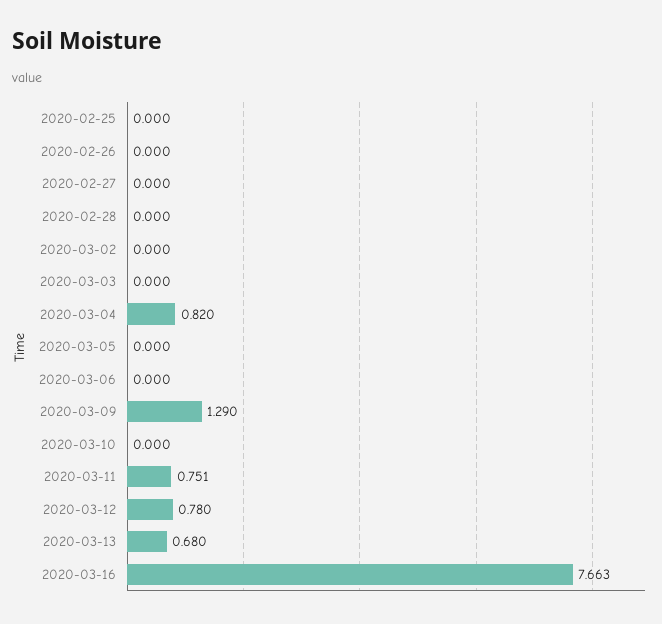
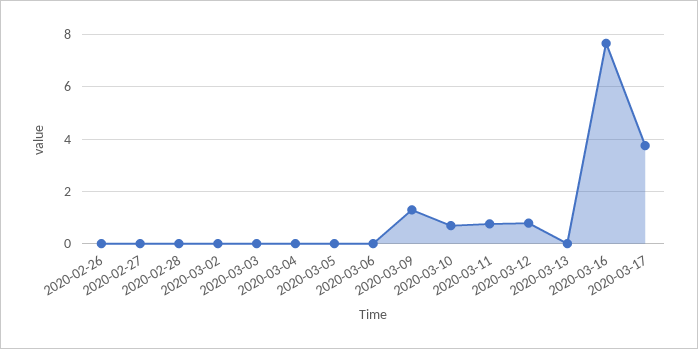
2020-02-25: 0 -> none
2020-03-04: 0.82 -> 0
2020-03-10: 0 -> 0.75
2020-03-13: 0.68 -> 0
2020-03-17: none -> 3.75

